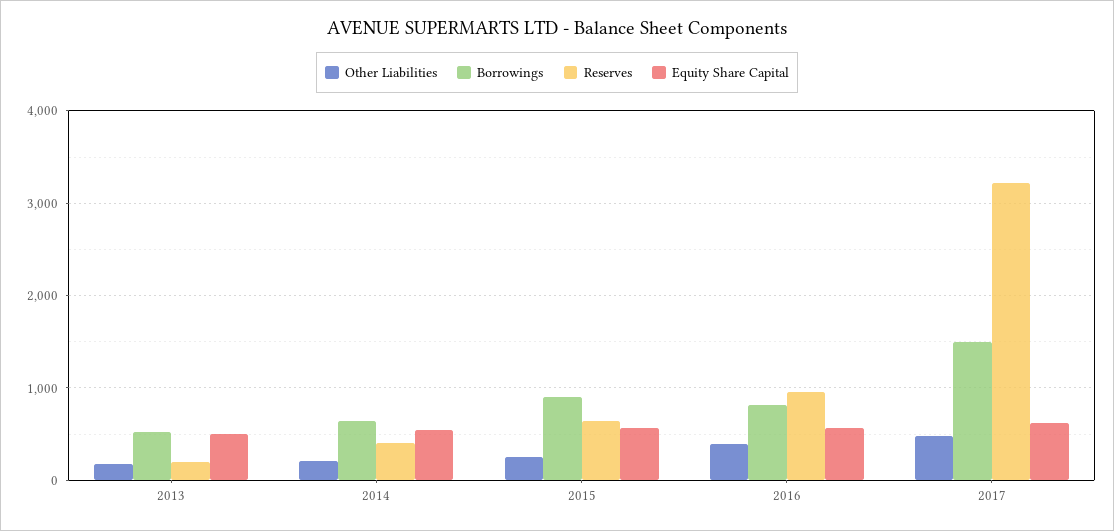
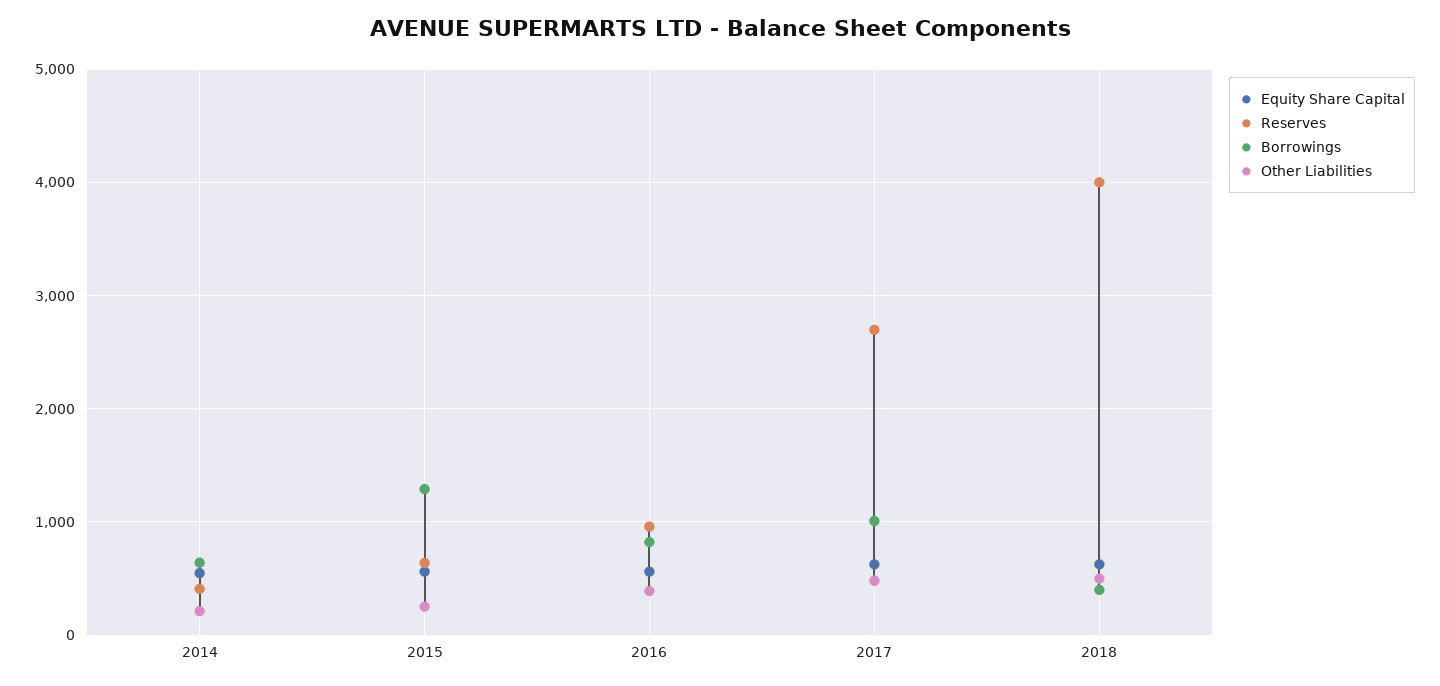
Other Liabilities, 2013: 200 -> none
Borrowings, 2013: 500 -> none
Reserves, 2013: 200 -> none
Equity Share Capital, 2013: 500 -> none
Borrowings, 2015: 900 -> 1300
Borrowings, 2017: 1500 -> 1000
Reserves, 2017: 3200 -> 2700
Equity Share Capital, 2018: none -> 600
Reserves, 2018: none -> 4000
Borrowings, 2018: none -> 400
Other Liabilities, 2018: none -> 500

